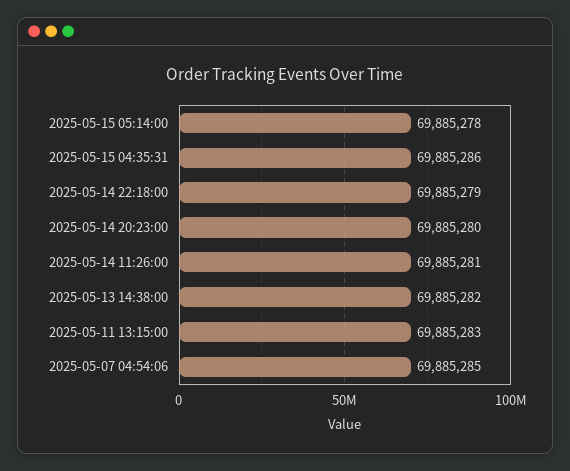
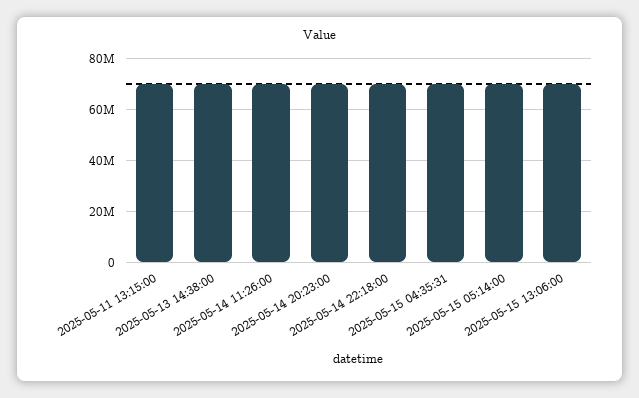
2025-05-07 04:54:06: 69885285 -> none
2025-05-15 13:06:00: none -> 70000000

